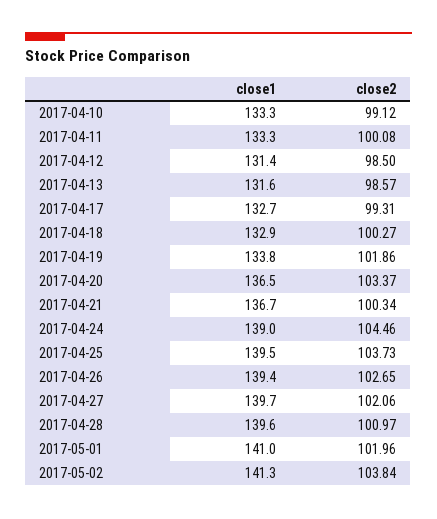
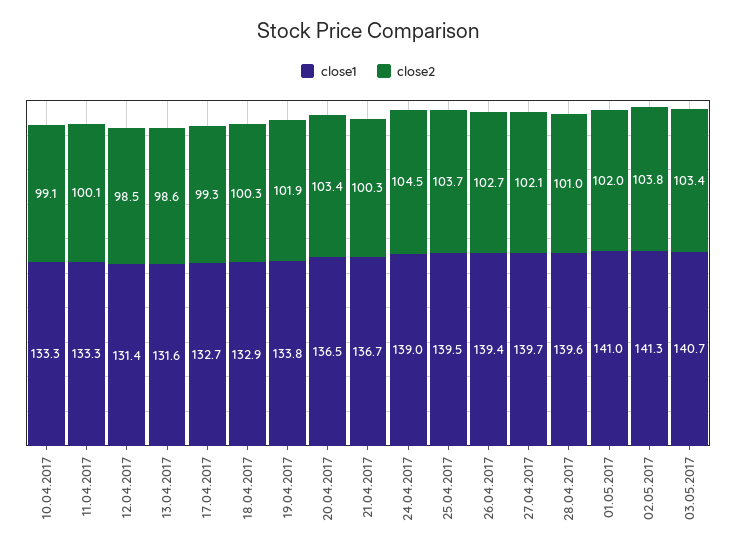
close1, 03.05.2017: none -> 140.7
close2, 03.05.2017: none -> 103.4

